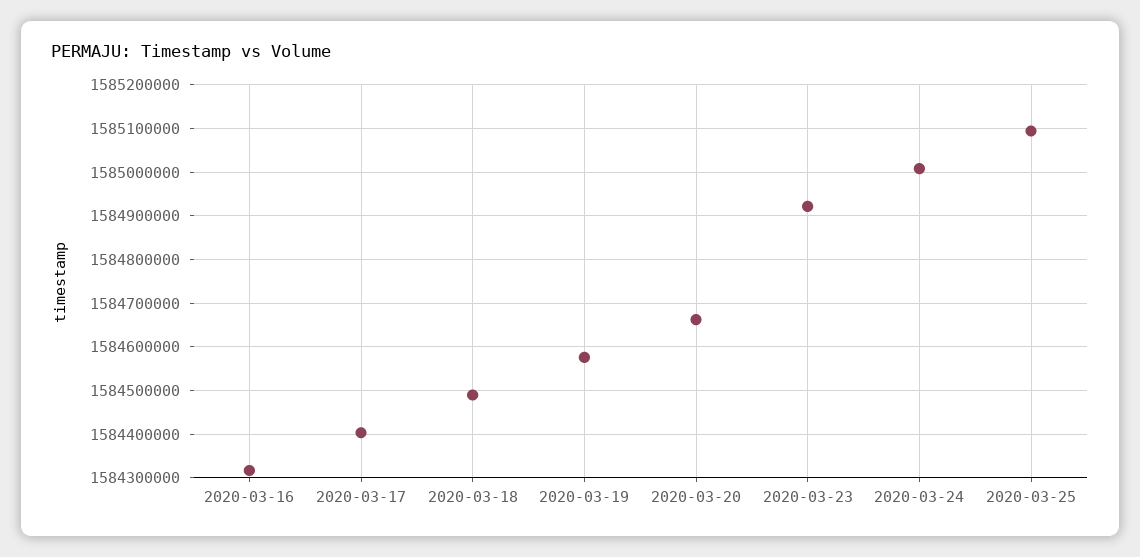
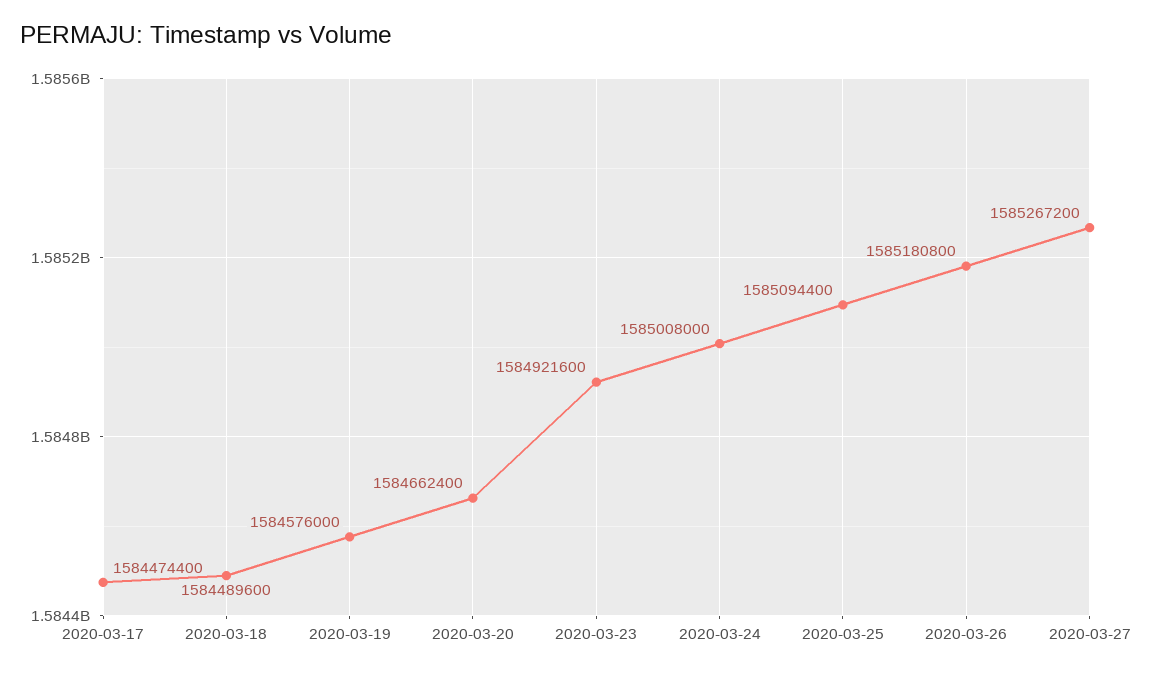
2020-03-16: 1584320000 -> none
2020-03-17: 1584400000 -> 1584474400
2020-03-26: none -> 1585180800
2020-03-27: none -> 1585267200

